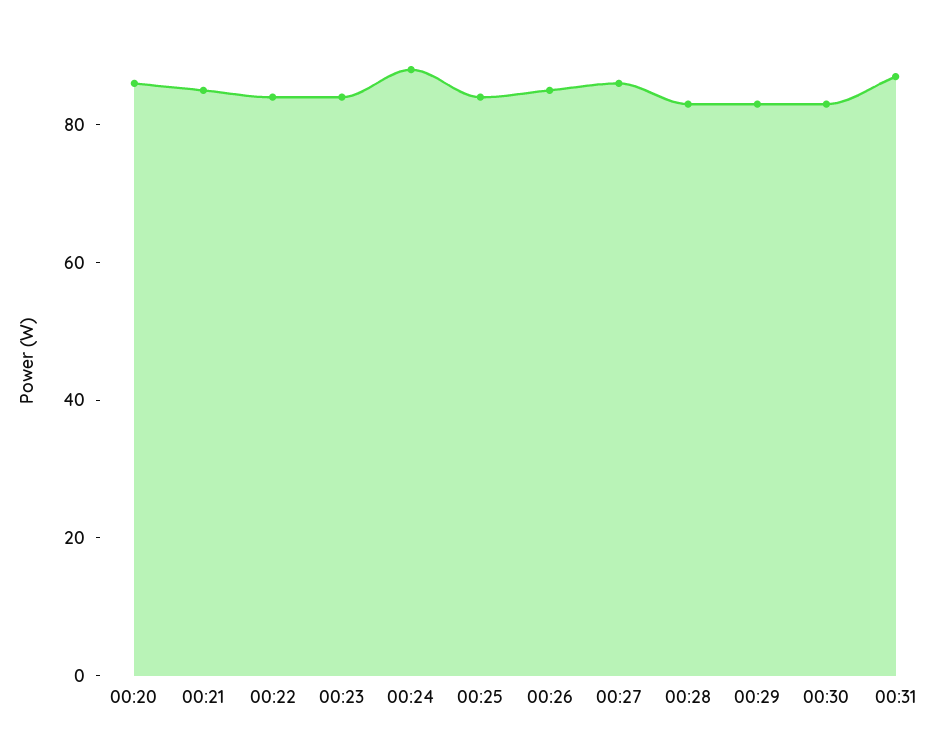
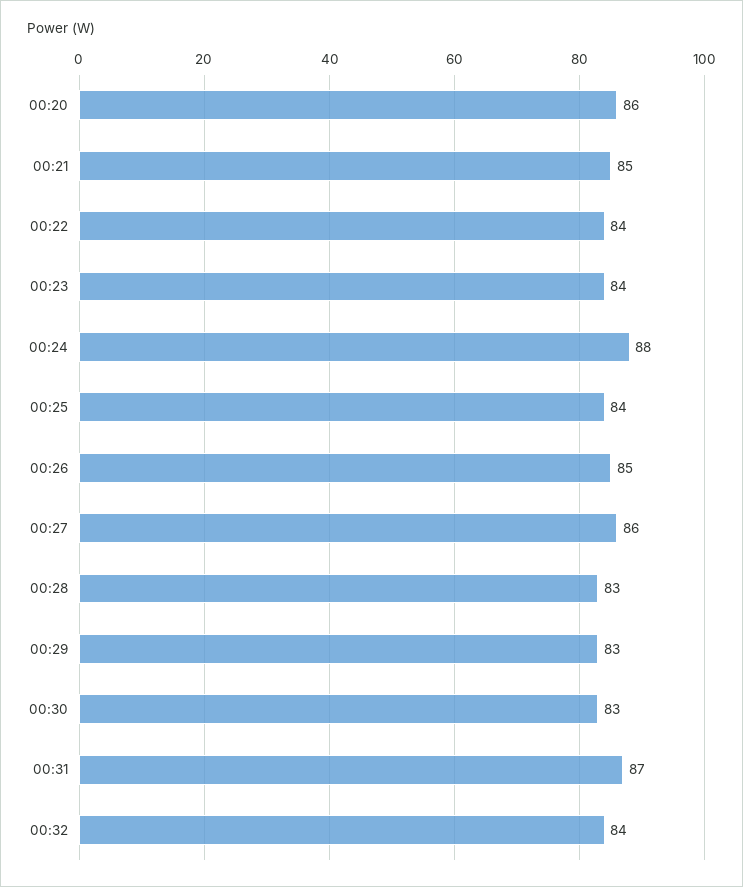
00:32: none -> 84

